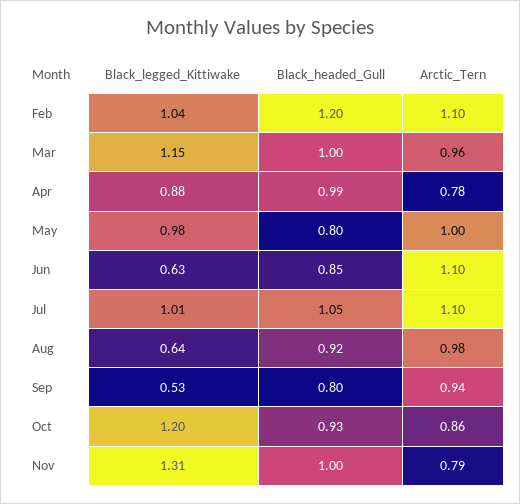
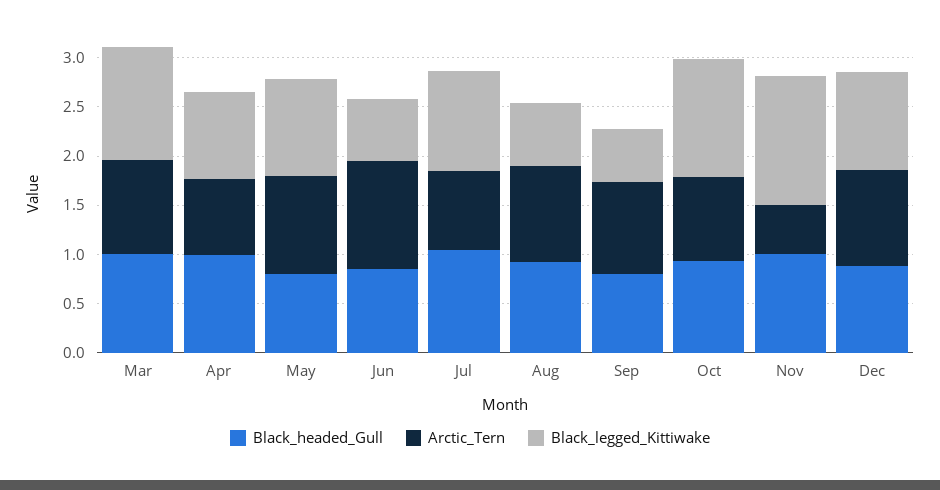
Black_legged_Kittiwake, Feb: 1.04 -> none
Black_headed_Gull, Feb: 1.2 -> none
Arctic_Tern, Feb: 1.1 -> none
Arctic_Tern, Jul: 1.1 -> 0.8
Arctic_Tern, Nov: 0.79 -> 0.5
Black_headed_Gull, Dec: none -> 0.9
Arctic_Tern, Dec: none -> 1
Black_legged_Kittiwake, Dec: none -> 1

